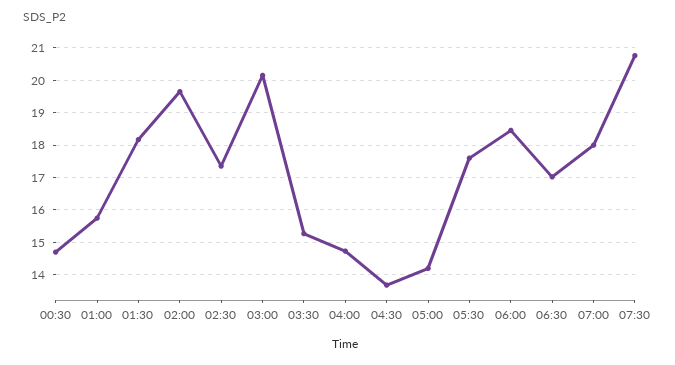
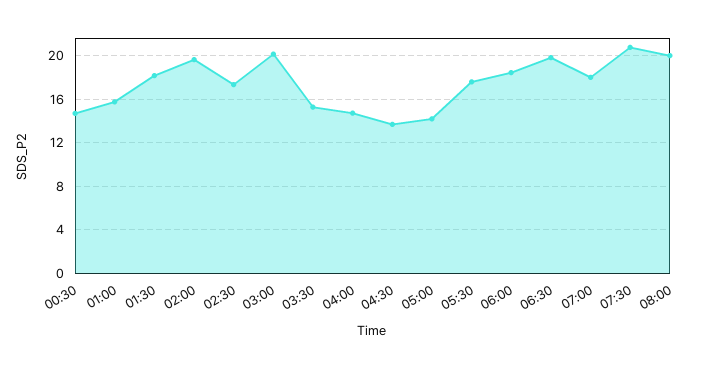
06:30: 17 -> 20
08:00: none -> 20

